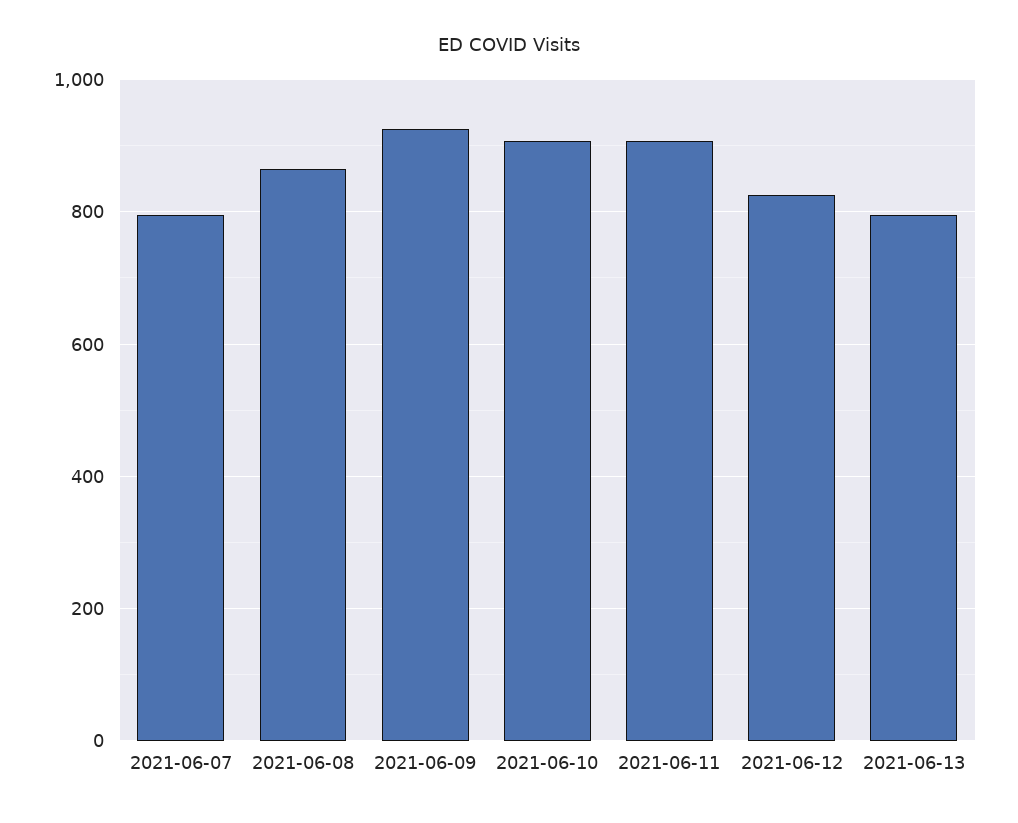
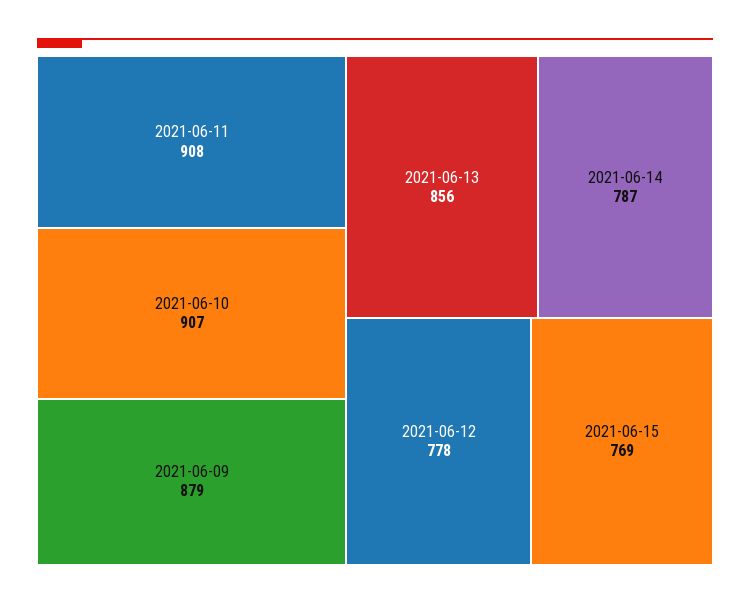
2021-06-07: 800 -> none
2021-06-08: 860 -> none
2021-06-09: 920 -> 879
2021-06-12: 820 -> 778
2021-06-13: 800 -> 856
2021-06-14: none -> 787
2021-06-15: none -> 769

